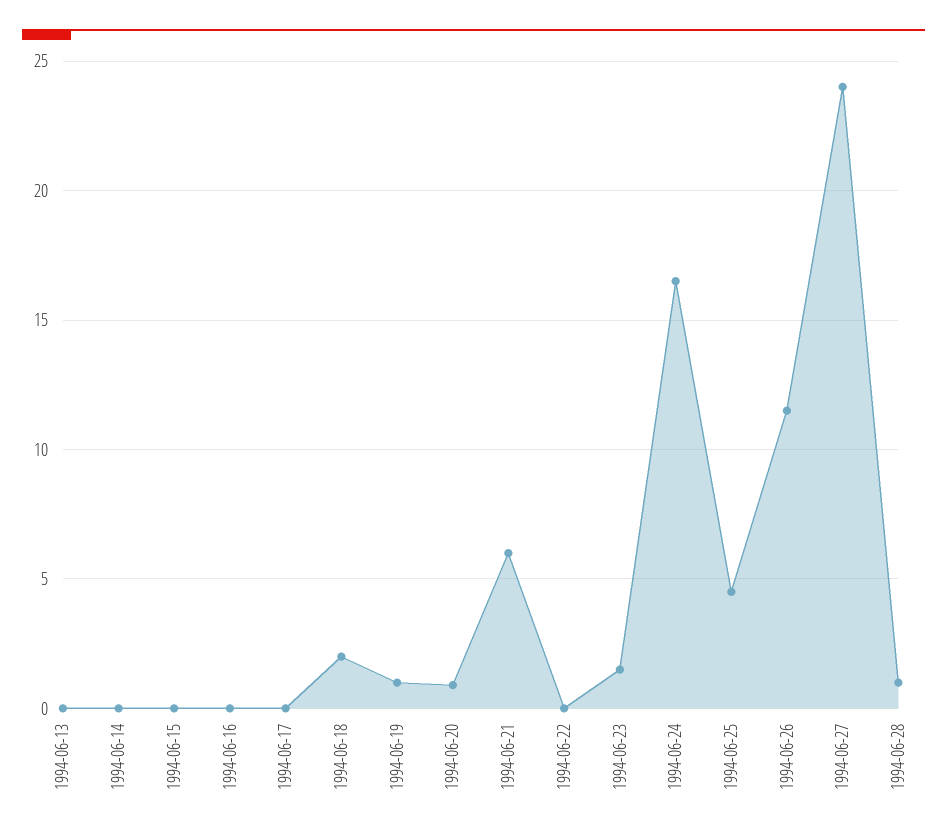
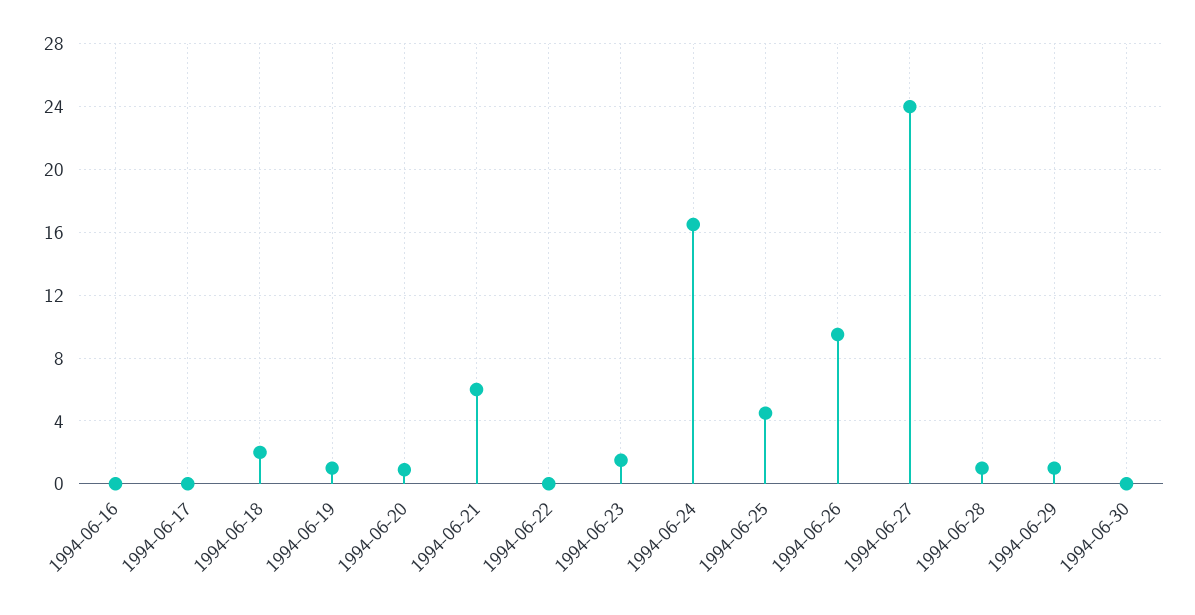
1994-06-13: 0 -> none
1994-06-14: 0 -> none
1994-06-15: 0 -> none
1994-06-26: 11.5 -> 9.5
1994-06-29: none -> 1
1994-06-30: none -> 0

